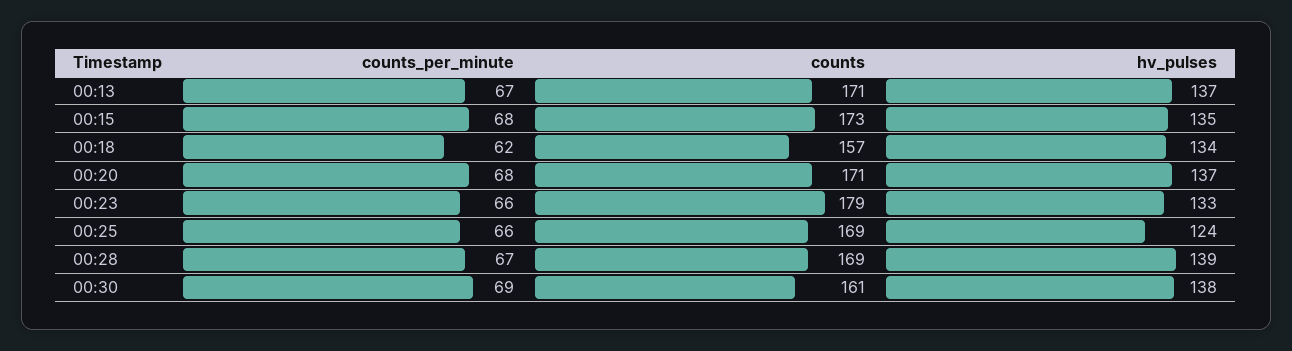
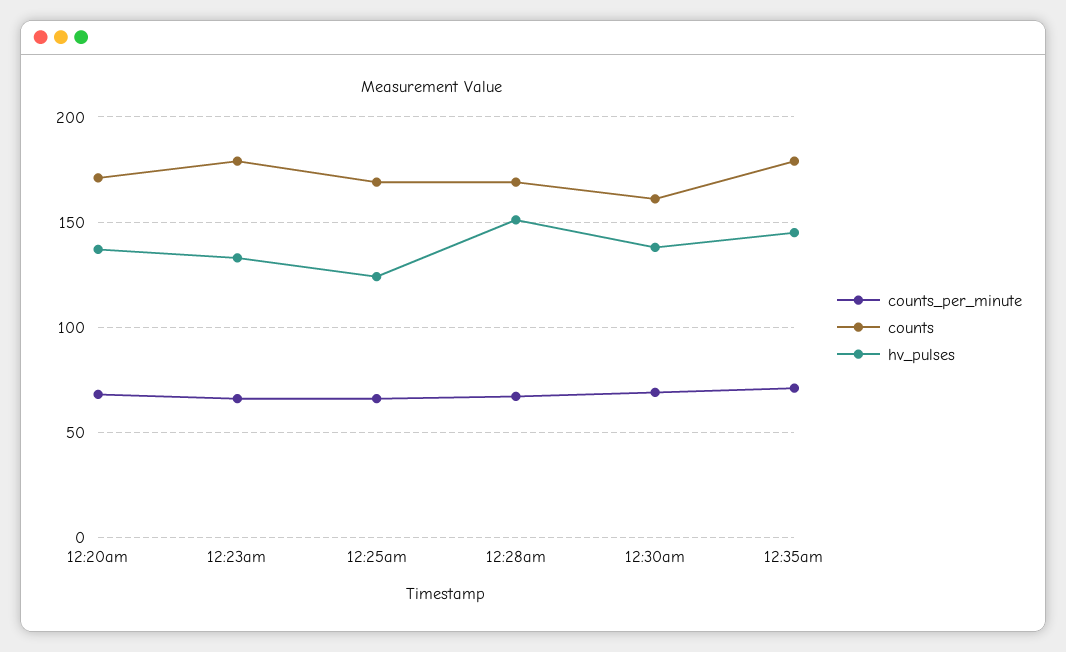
counts_per_minute, 00:13: 67 -> none
counts, 00:13: 171 -> none
hv_pulses, 00:13: 137 -> none
counts_per_minute, 00:15: 68 -> none
counts, 00:15: 173 -> none
hv_pulses, 00:15: 135 -> none
counts_per_minute, 00:18: 62 -> none
counts, 00:18: 157 -> none
hv_pulses, 00:18: 134 -> none
hv_pulses, 00:28: 139 -> 150
counts_per_minute, 12:35am: none -> 70
counts, 12:35am: none -> 180
hv_pulses, 12:35am: none -> 145

